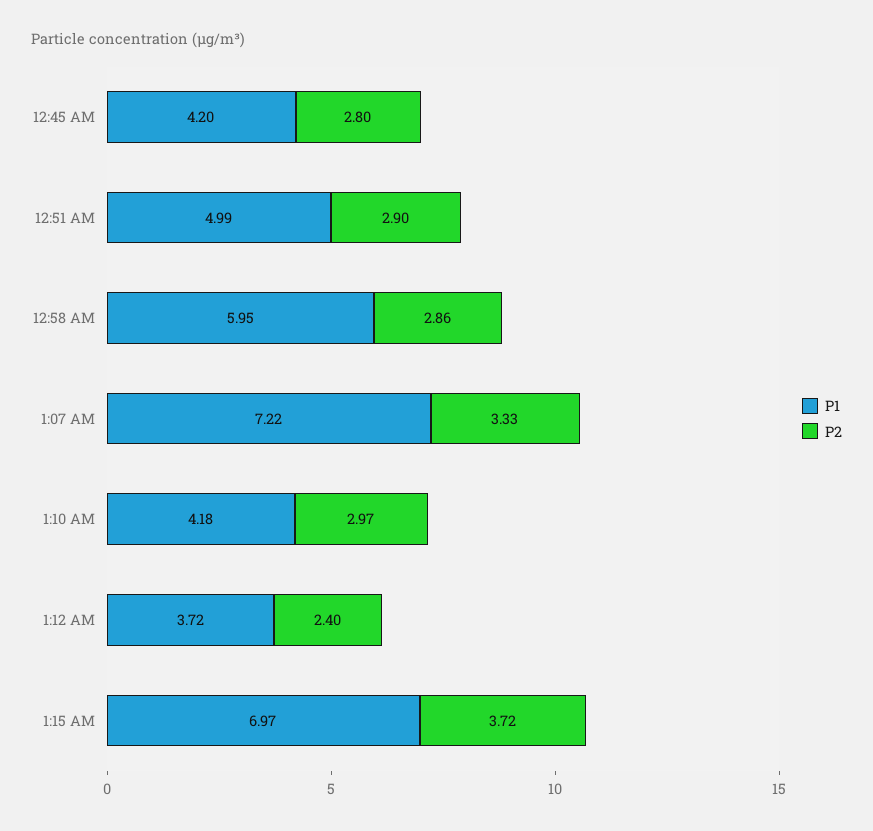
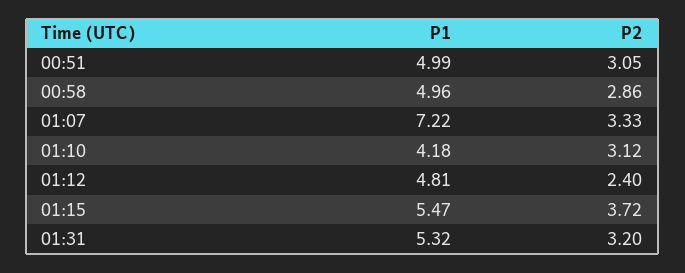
P1, 12:45 AM: 4.2 -> none
P2, 12:45 AM: 2.8 -> none
P2, 12:51 AM: 2.9 -> 3.05
P1, 12:58 AM: 5.95 -> 4.96
P2, 1:10 AM: 2.97 -> 3.12
P1, 1:12 AM: 3.72 -> 4.81
P1, 1:15 AM: 6.97 -> 5.47
P1, 01:31: none -> 5.32
P2, 01:31: none -> 3.2

